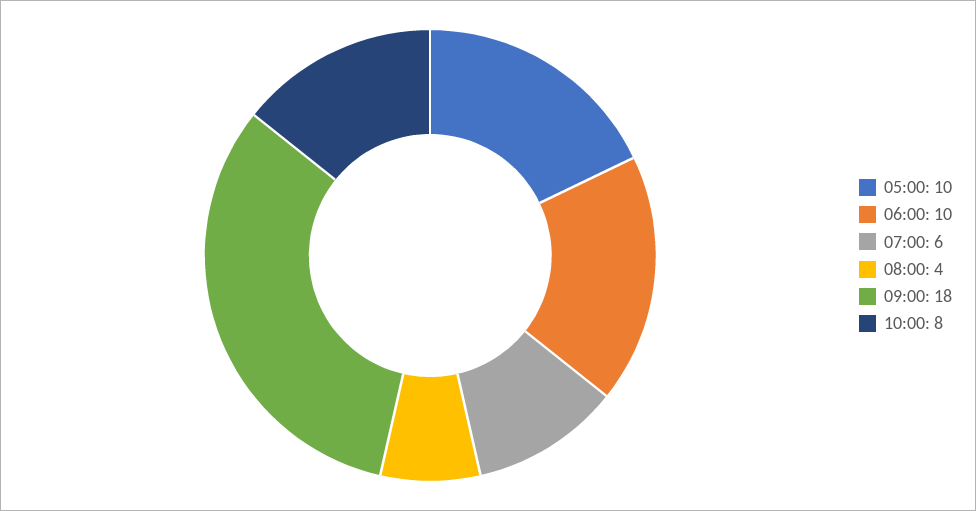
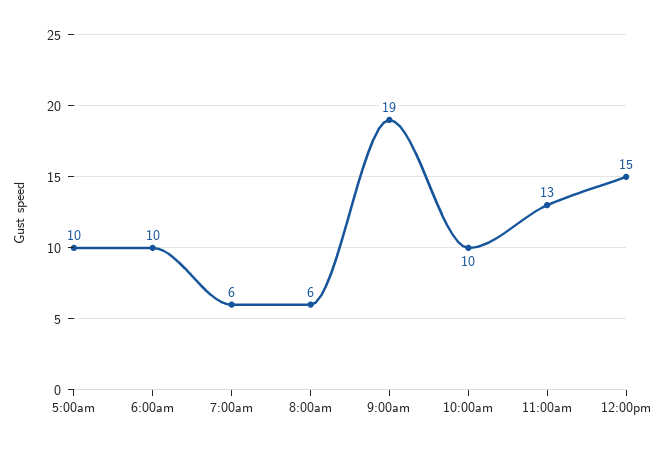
08:00: 4 -> 6
09:00: 18 -> 19
10:00: 8 -> 10
11:00am: none -> 13
12:00pm: none -> 15

